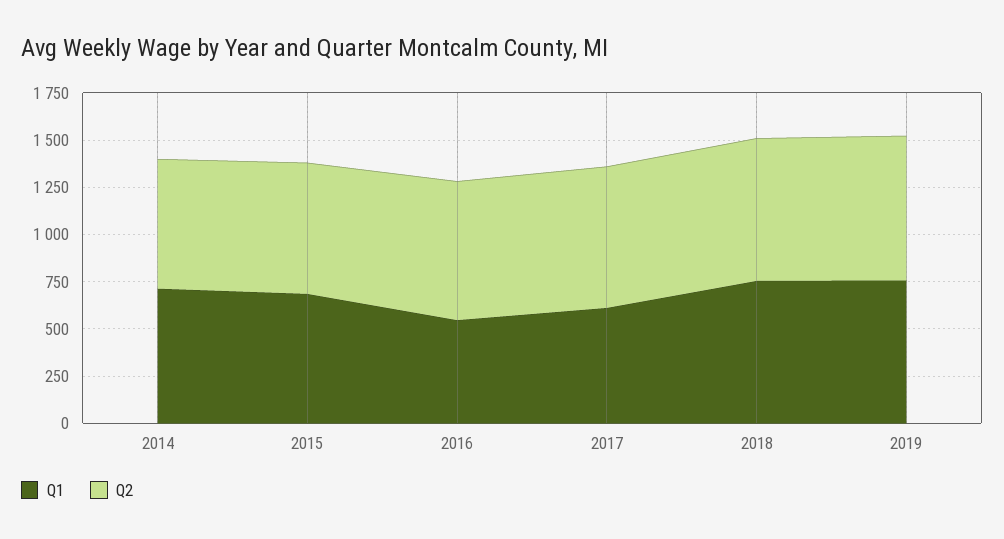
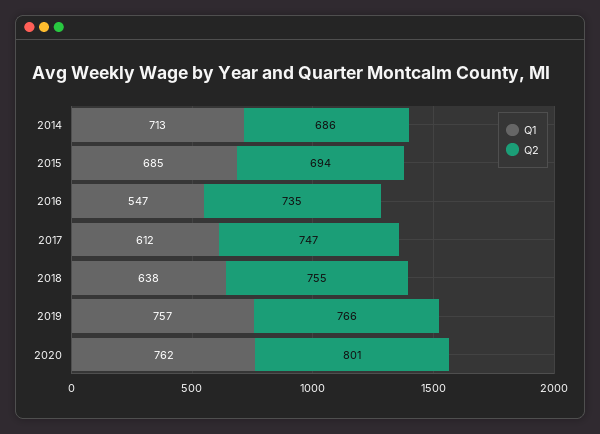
Q1, 2018: 750 -> 638
Q1, 2020: none -> 762
Q2, 2020: none -> 801

